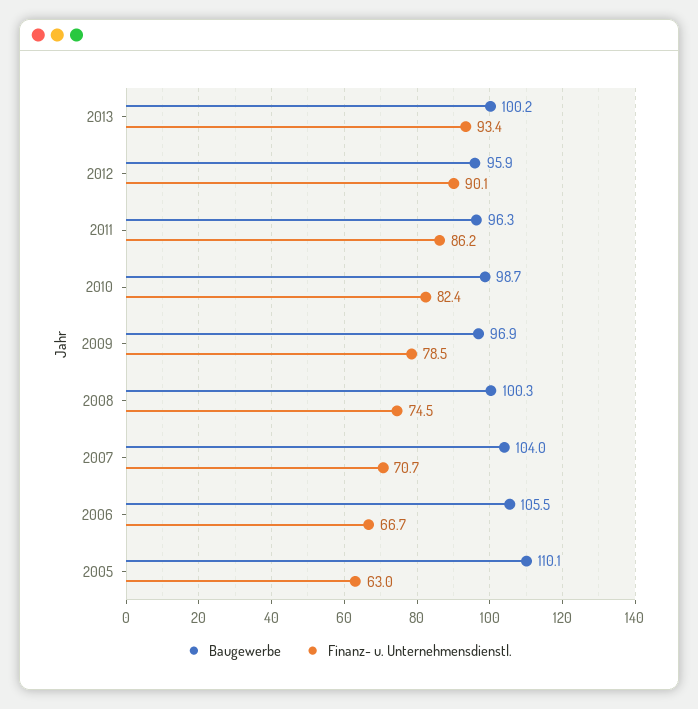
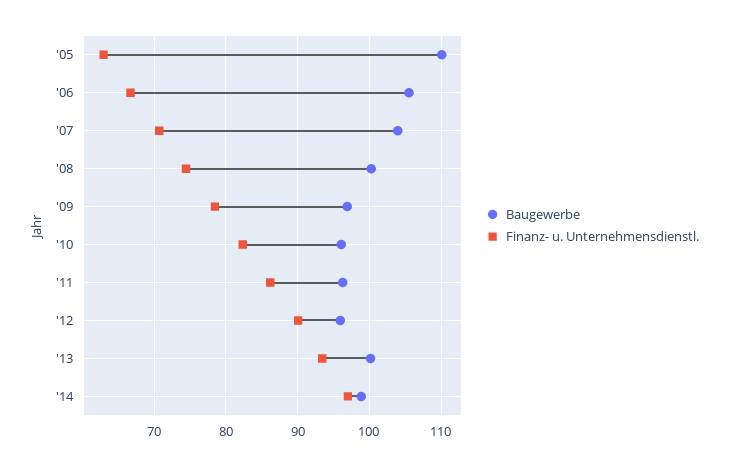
Baugewerbe, 2010: 98.7 -> 96
Baugewerbe, '14: none -> 99
Finanz- u. Unternehmensdienstl., '14: none -> 97

